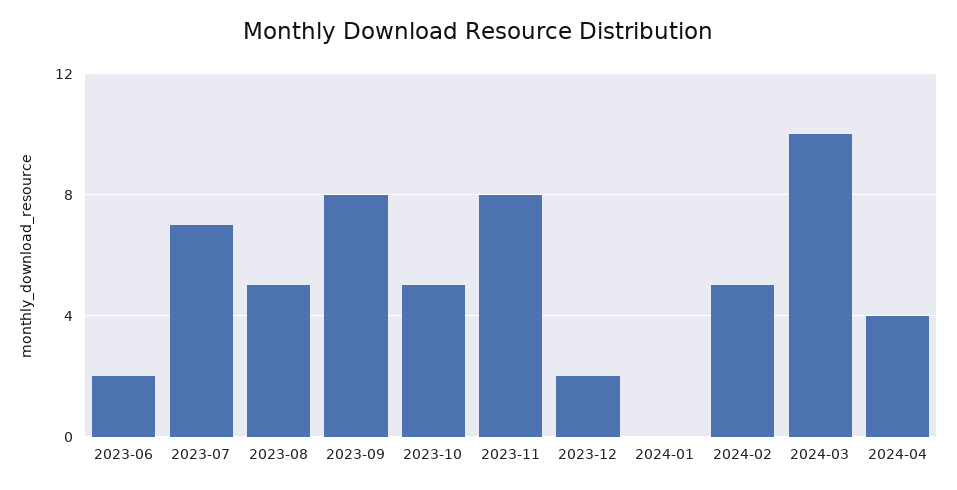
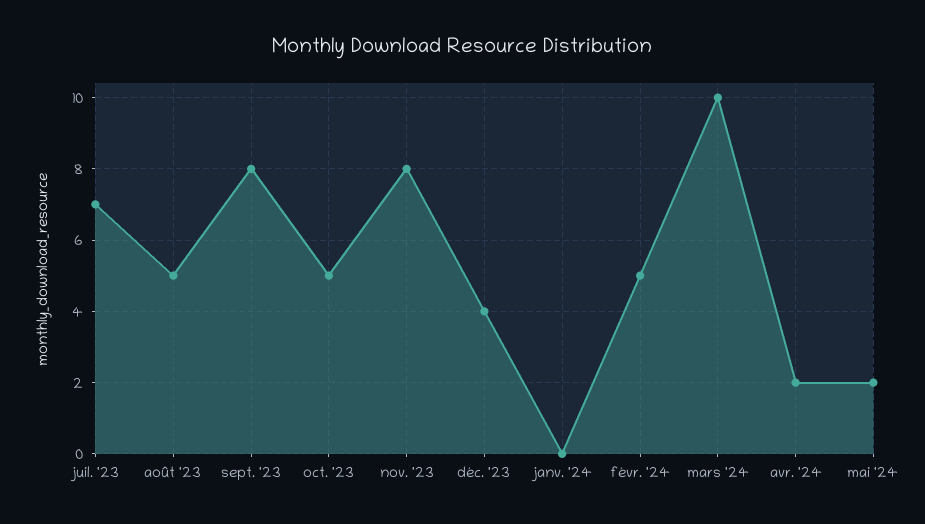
2023-06: 2 -> none
2023-12: 2 -> 4
2024-04: 4 -> 2
mai '24: none -> 2

